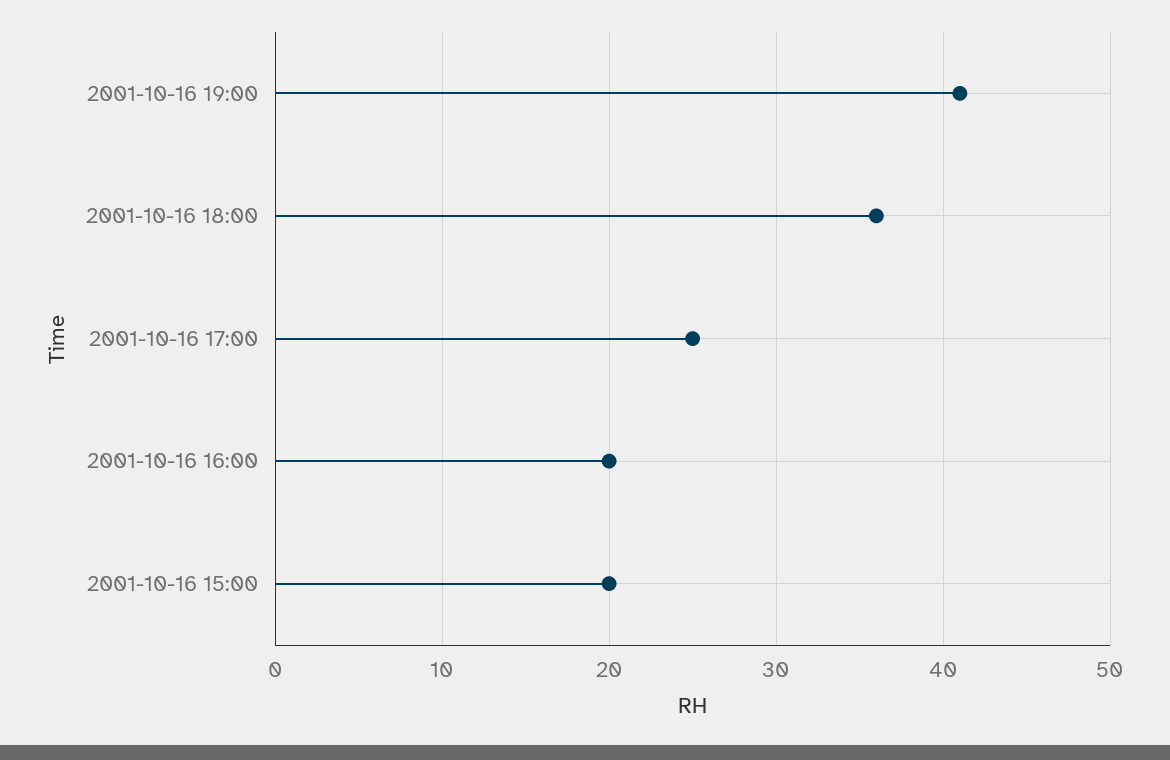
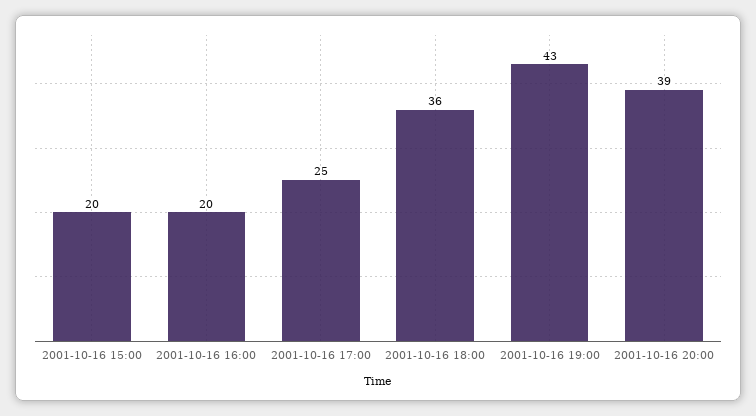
2001-10-16 19:00: 41 -> 43
2001-10-16 20:00: none -> 39

